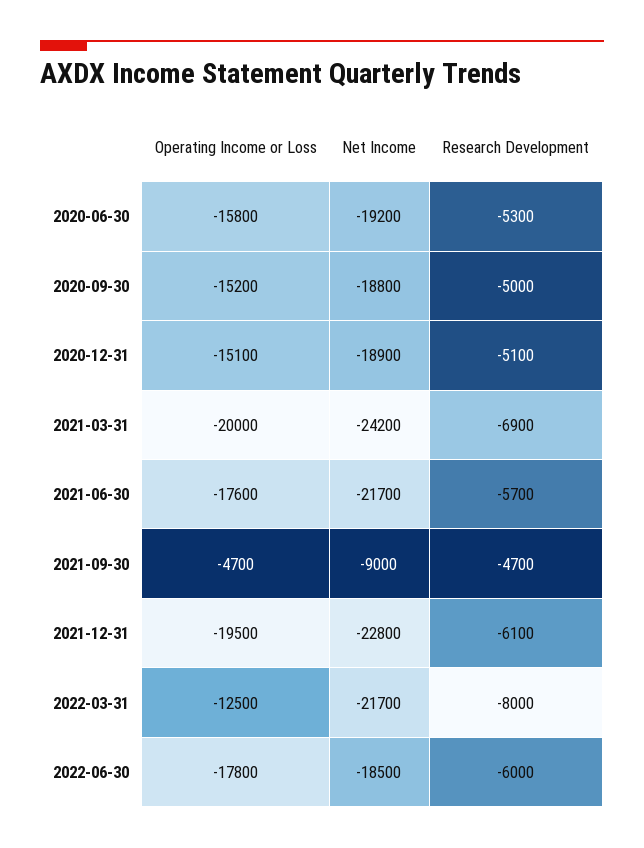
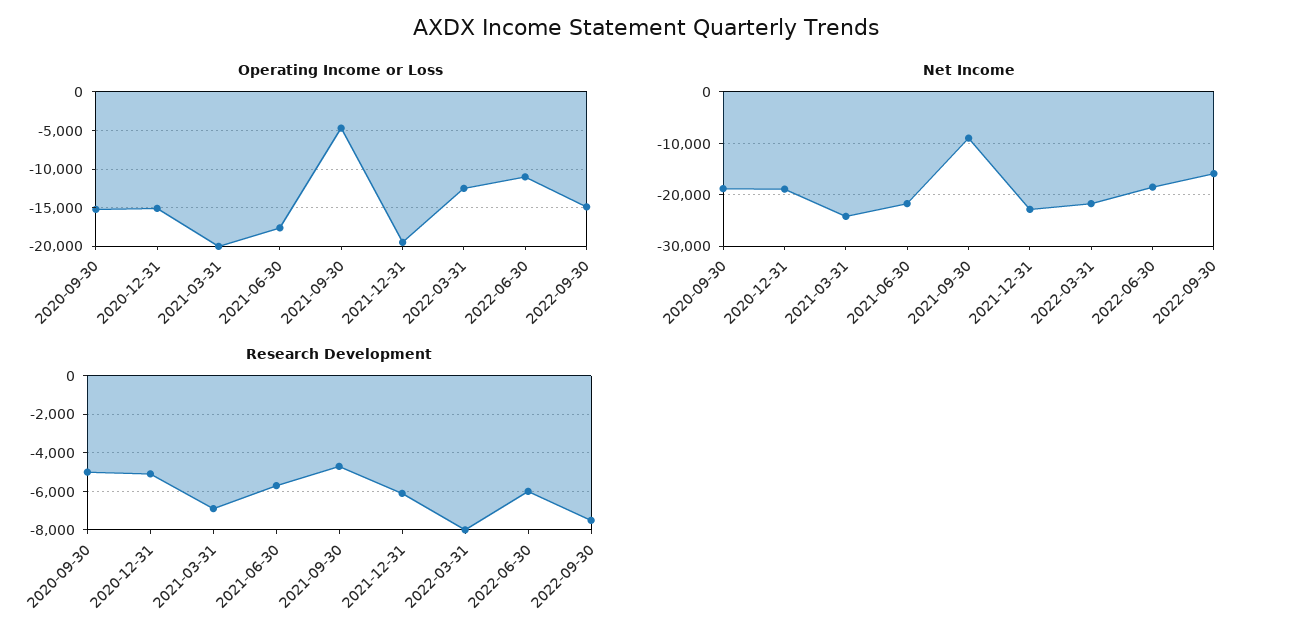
Operating Income or Loss, 2020-06-30: -15800 -> none
Net Income, 2020-06-30: -19200 -> none
Research Development, 2020-06-30: -5300 -> none
Operating Income or Loss, 2022-06-30: -17800 -> -11000
Operating Income or Loss, 2022-09-30: none -> -15000
Net Income, 2022-09-30: none -> -16000
Research Development, 2022-09-30: none -> -7500

